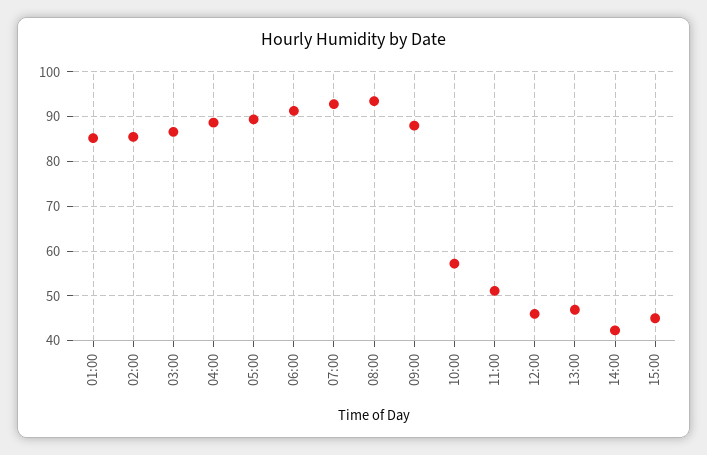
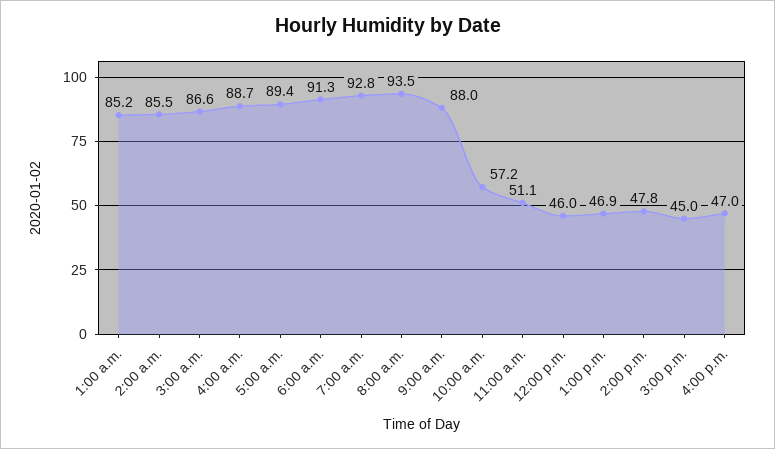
14:00: 42 -> 47.8
4:00 p.m.: none -> 47

